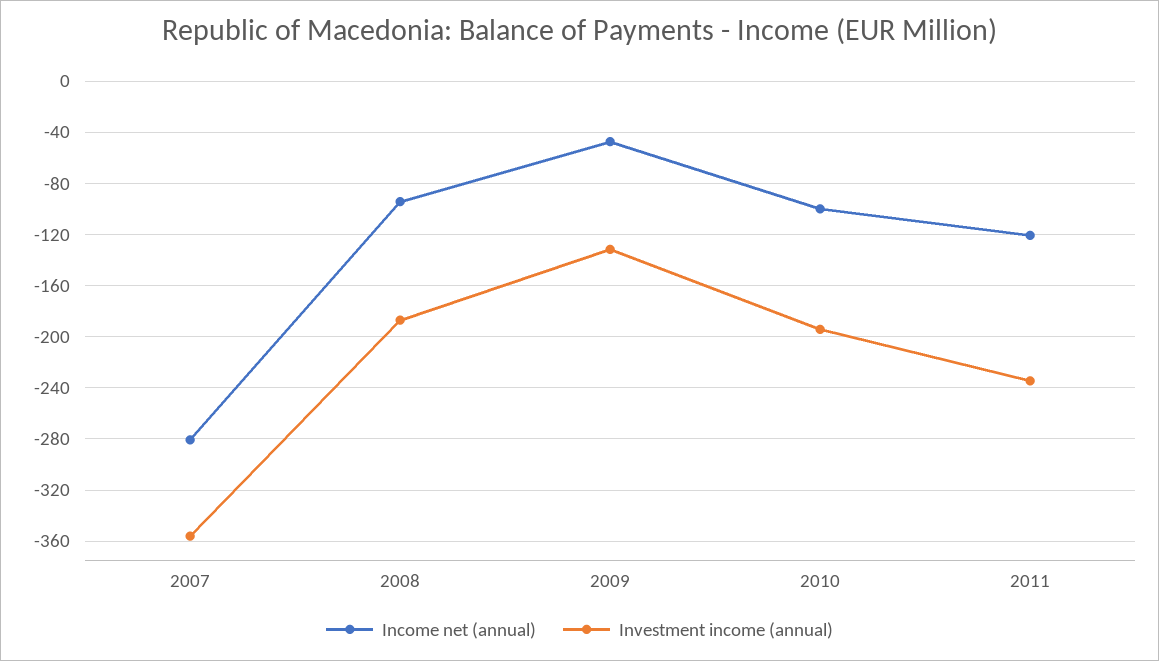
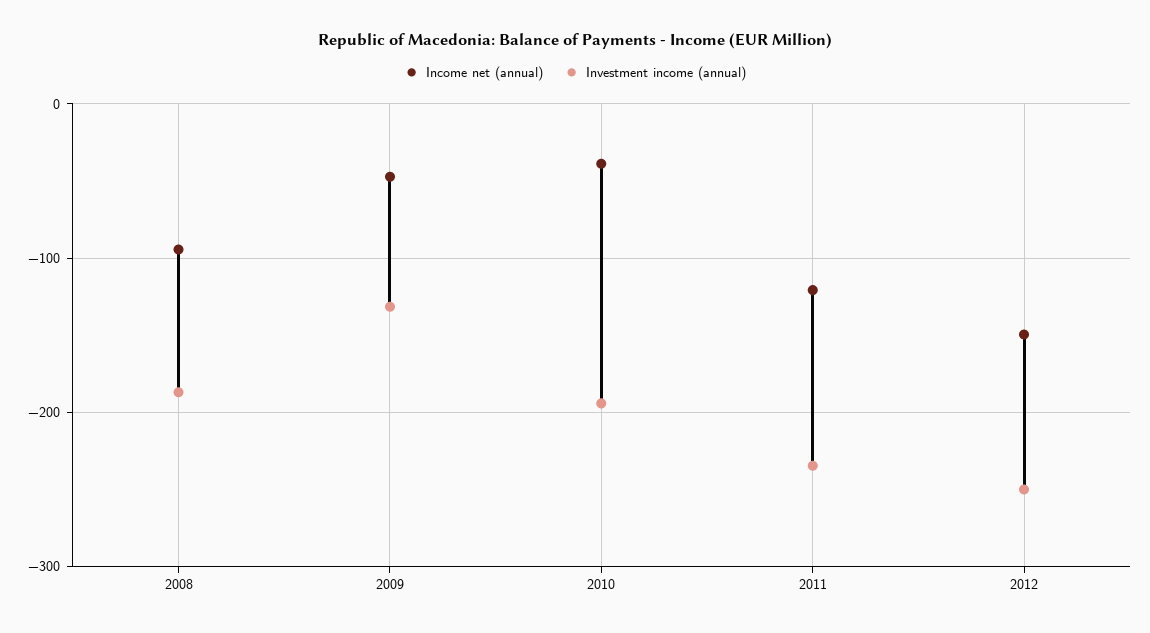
Income net (annual), 2007: -280 -> none
Investment income (annual), 2007: -355 -> none
Income net (annual), 2010: -100 -> -40
Income net (annual), 2012: none -> -150
Investment income (annual), 2012: none -> -250

